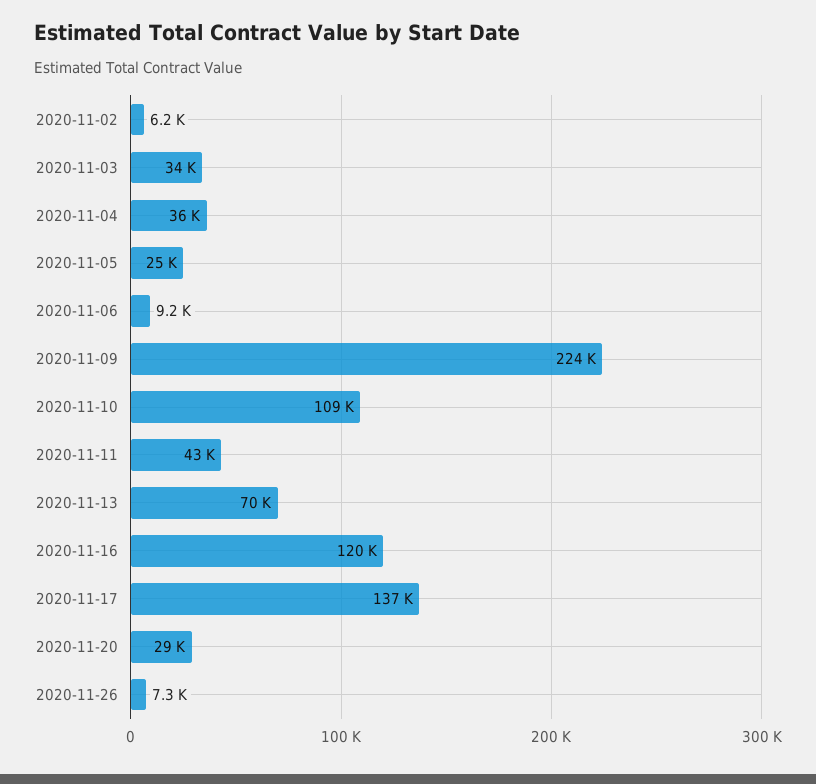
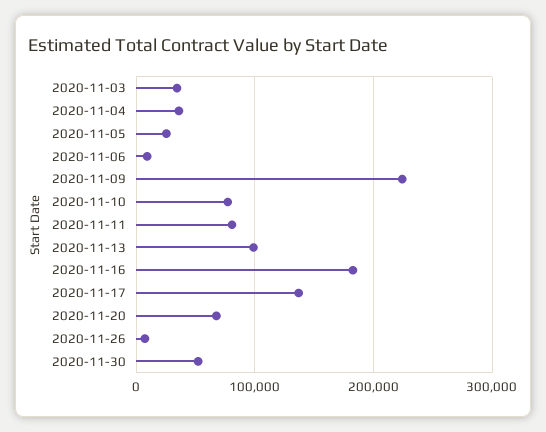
2020-11-02: 6200 -> none
2020-11-10: 109000 -> 80000
2020-11-11: 43000 -> 80000
2020-11-13: 70000 -> 100000
2020-11-16: 120000 -> 180000
2020-11-20: 29000 -> 70000
2020-11-30: none -> 50000

